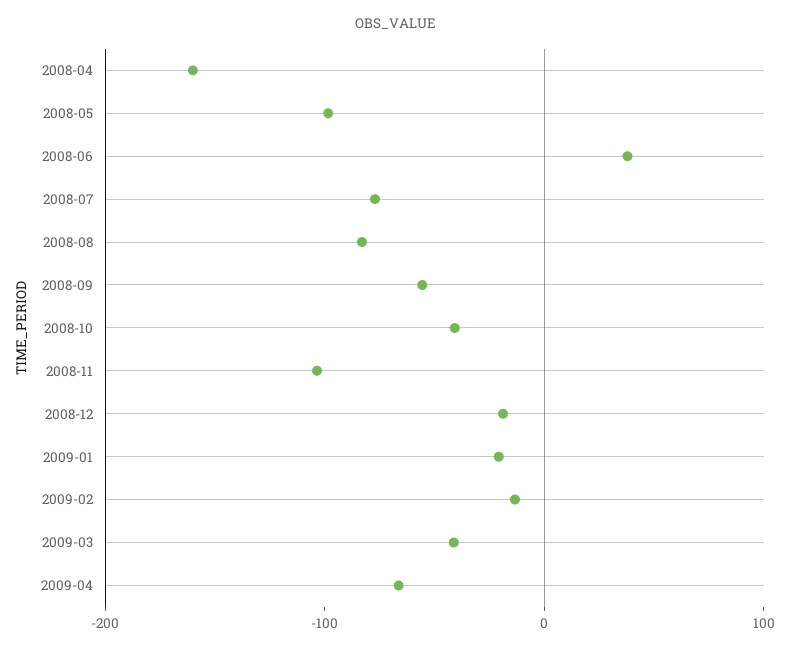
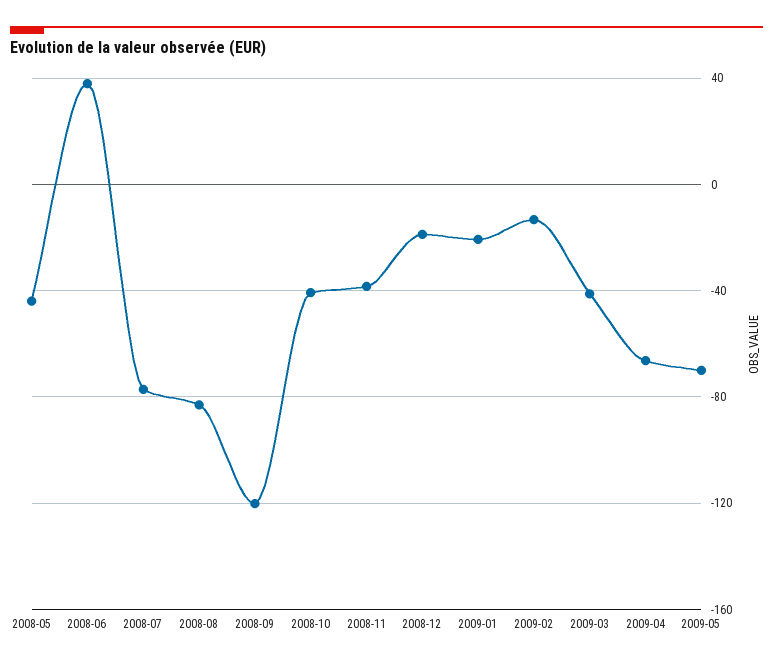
2008-04: -160 -> none
2008-05: -100 -> -45
2008-09: -60 -> -120
2008-11: -100 -> -40
2009-05: none -> -70

